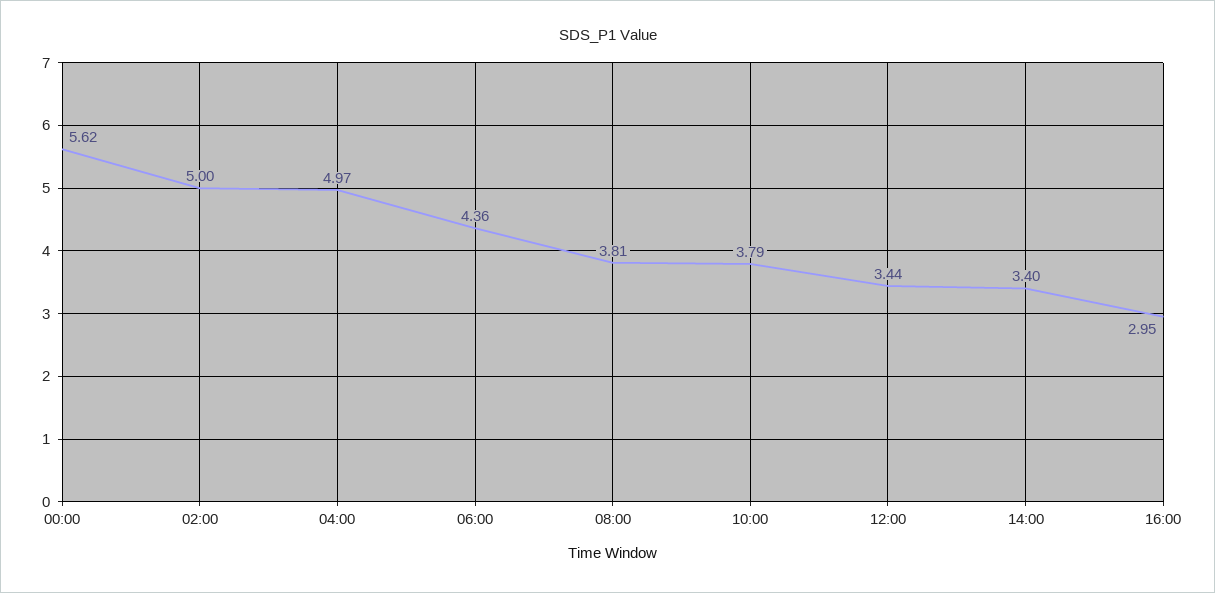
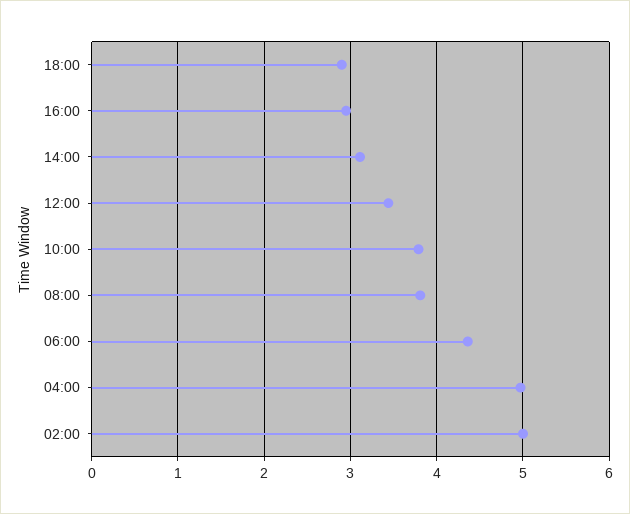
00:00: 5.62 -> none
14:00: 3.4 -> 3.1
18:00: none -> 2.9

